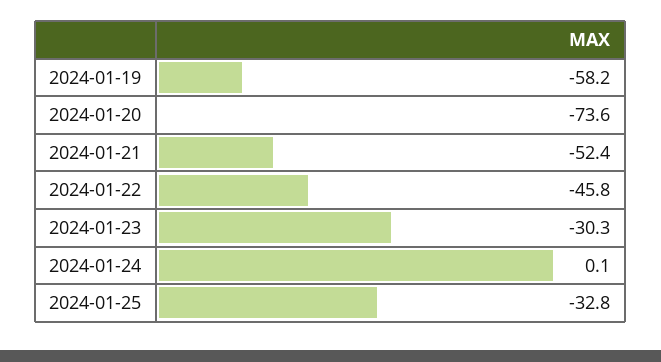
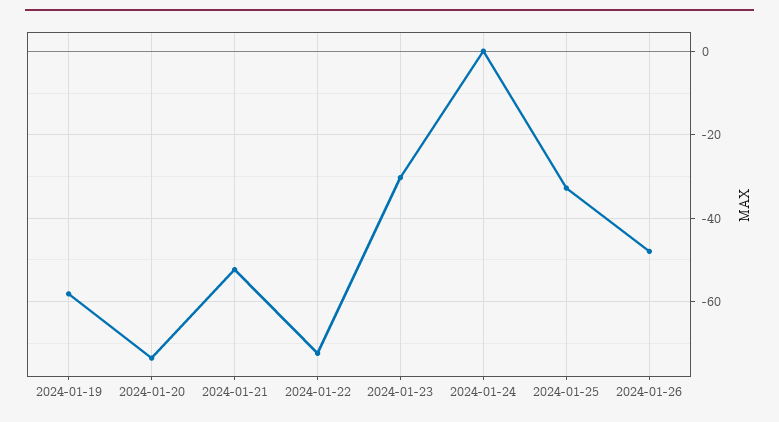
2024-01-22: -45.8 -> -72
2024-01-26: none -> -48

